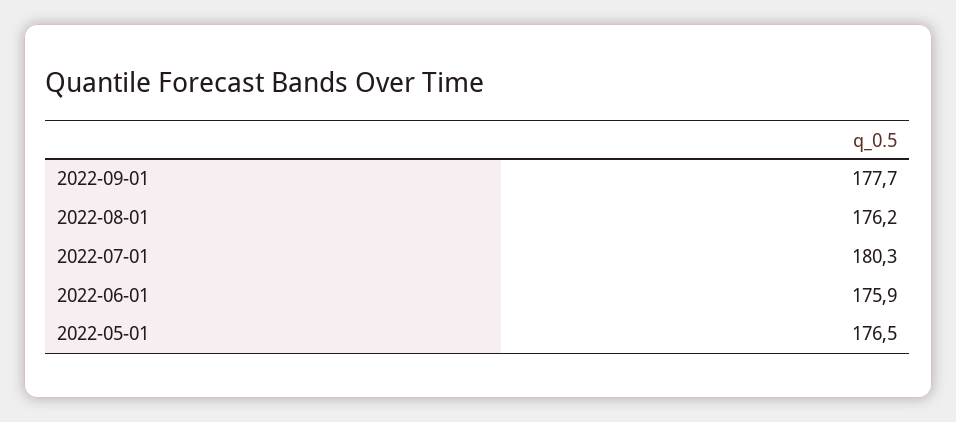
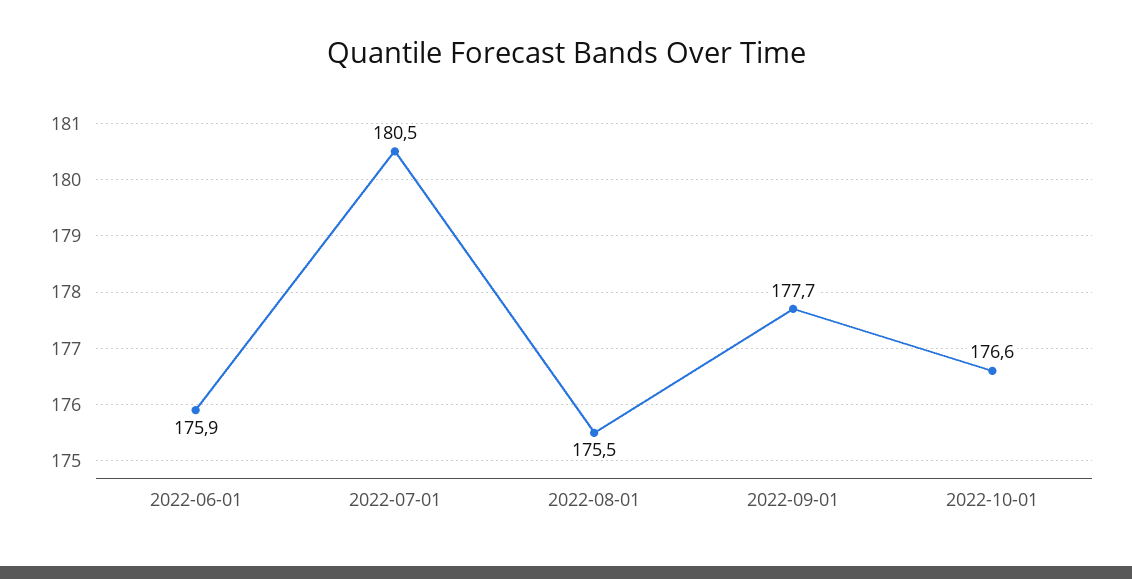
2022-08-01: 176.2 -> 175.5
2022-07-01: 180.3 -> 180.5
2022-05-01: 176.5 -> none
2022-10-01: none -> 176.6

